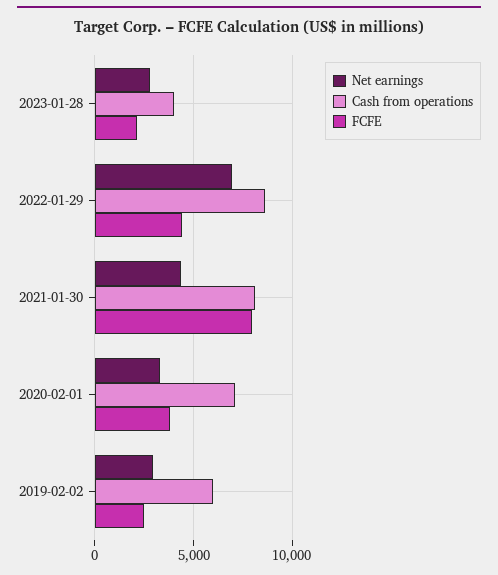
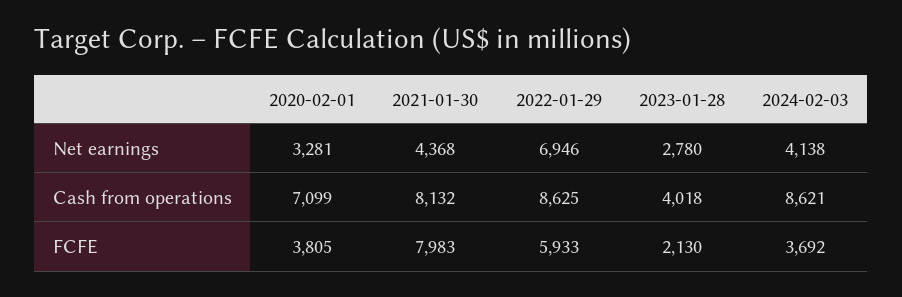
FCFE, 2022-01-29: 4500 -> 5933
Net earnings, 2019-02-02: 3000 -> none
Cash from operations, 2019-02-02: 6000 -> none
FCFE, 2019-02-02: 2500 -> none
Net earnings, 2024-02-03: none -> 4138
Cash from operations, 2024-02-03: none -> 8621
FCFE, 2024-02-03: none -> 3692

